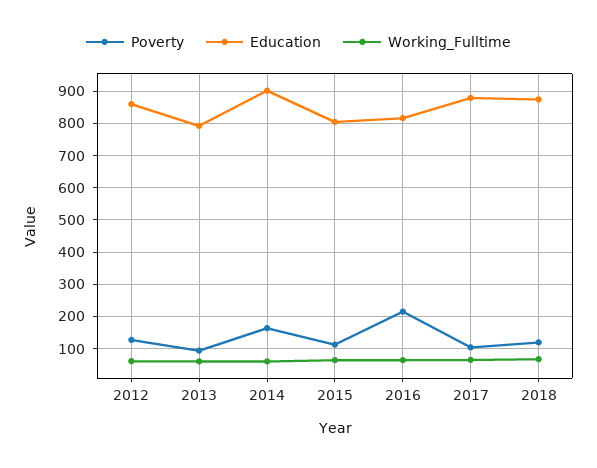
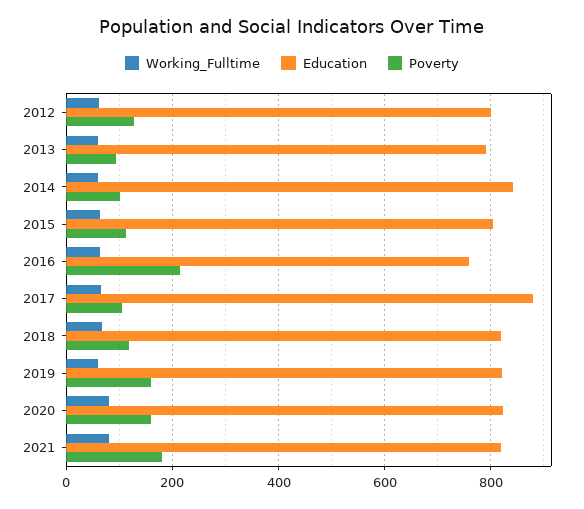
Education, 2012: 860 -> 800
Poverty, 2014: 160 -> 100
Education, 2014: 900 -> 840
Education, 2016: 820 -> 760
Education, 2018: 880 -> 820
Working_Fulltime, 2019: none -> 60
Education, 2019: none -> 820
Poverty, 2019: none -> 160
Working_Fulltime, 2020: none -> 80
Education, 2020: none -> 820
Poverty, 2020: none -> 160
Working_Fulltime, 2021: none -> 80
Education, 2021: none -> 820
Poverty, 2021: none -> 180

